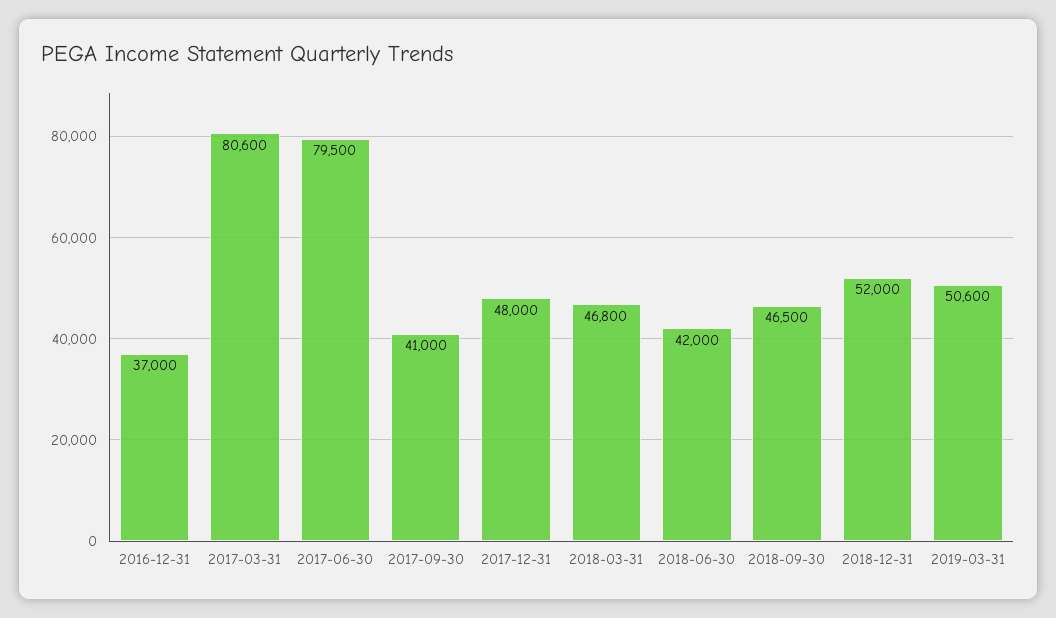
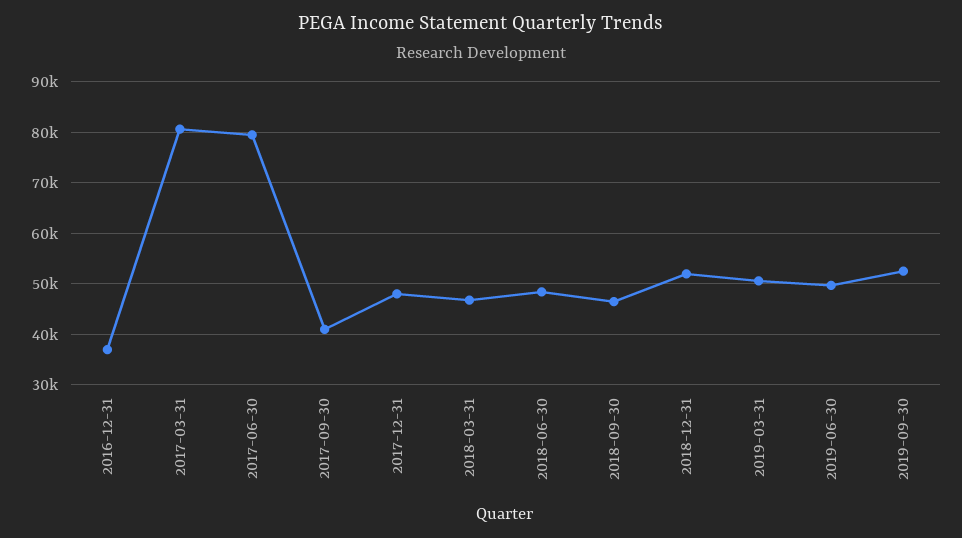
2018-06-30: 42000 -> 48000
2019-06-30: none -> 50000
2019-09-30: none -> 52000

